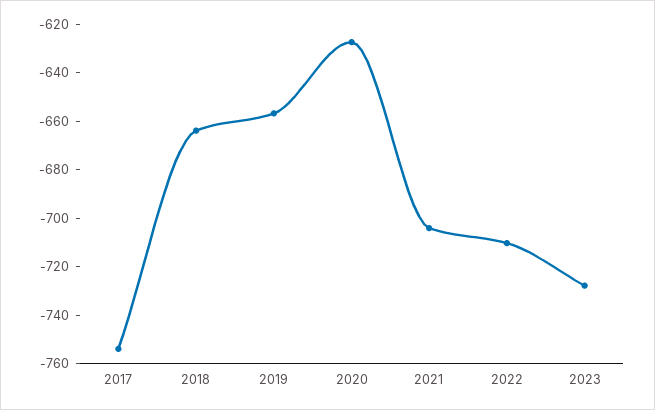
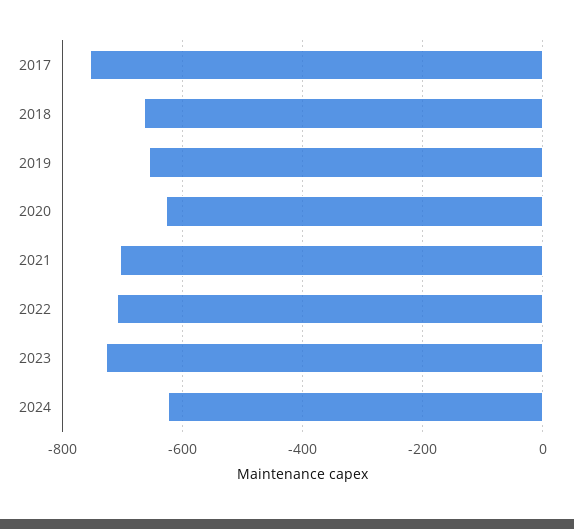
2024: none -> -620

